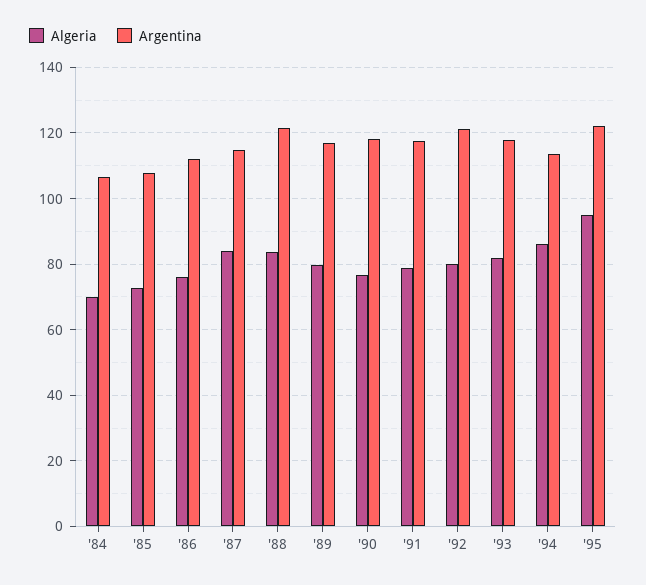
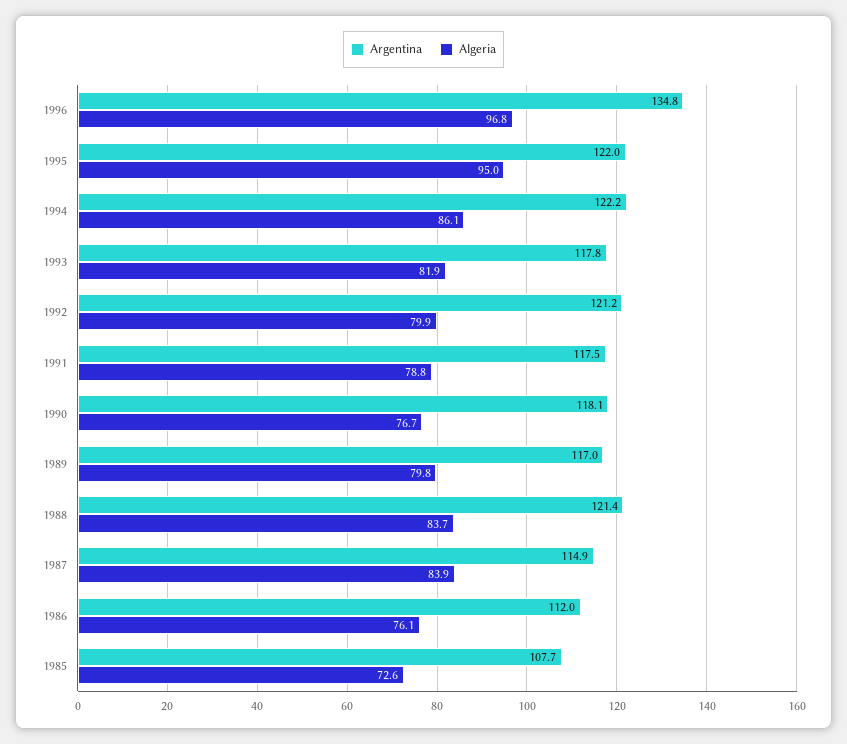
Algeria, '84: 70 -> none
Argentina, '84: 106 -> none
Argentina, '94: 114 -> 122.2
Argentina, 1996: none -> 134.8
Algeria, 1996: none -> 96.8

